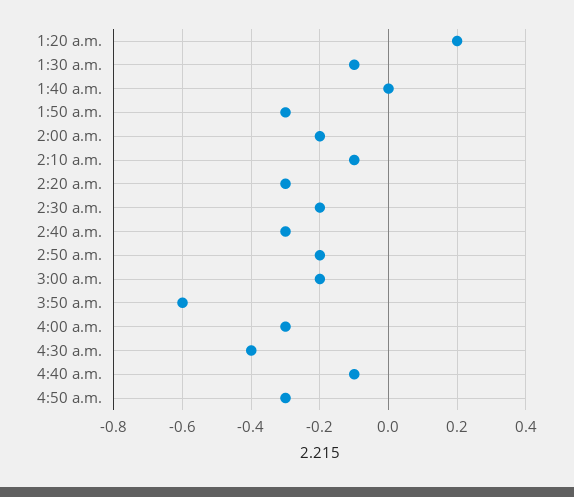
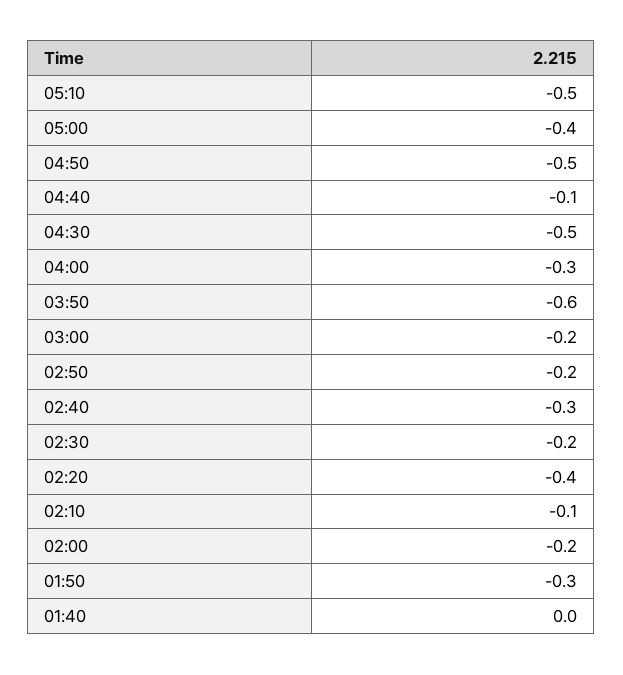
1:20 a.m.: 0.2 -> none
1:30 a.m.: -0.1 -> none
2:20 a.m.: -0.3 -> -0.4
4:30 a.m.: -0.4 -> -0.5
4:50 a.m.: -0.3 -> -0.5
05:10: none -> -0.5
05:00: none -> -0.4

